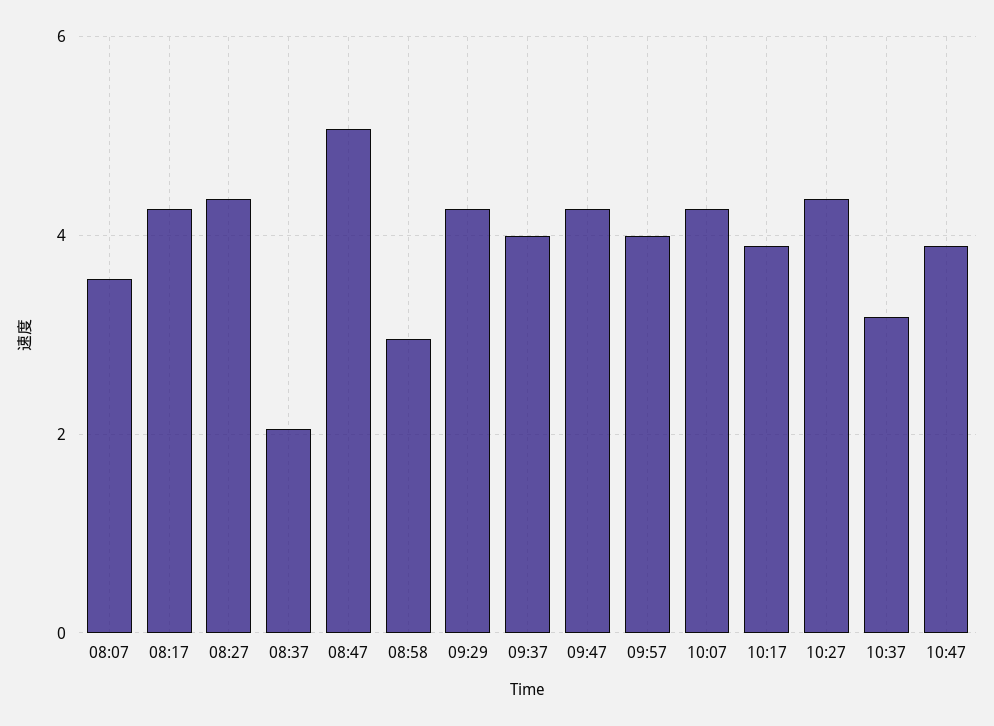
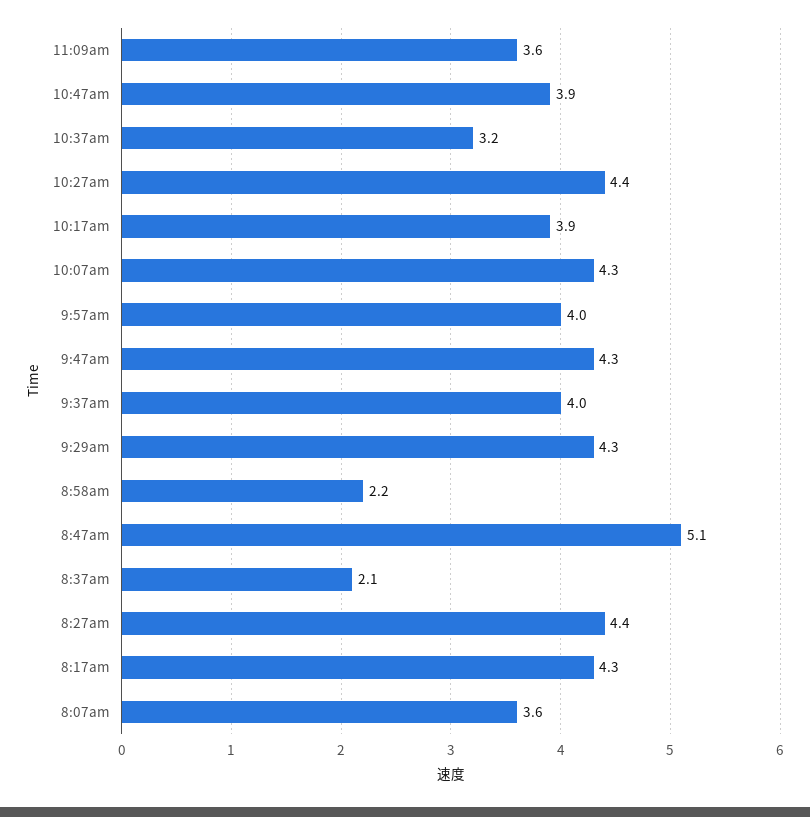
08:58: 3 -> 2.2
11:09am: none -> 3.6

